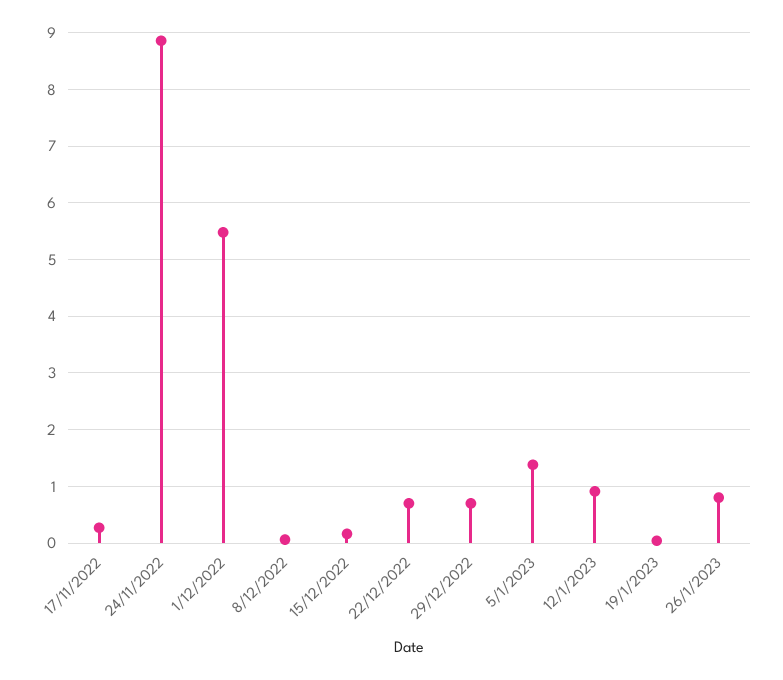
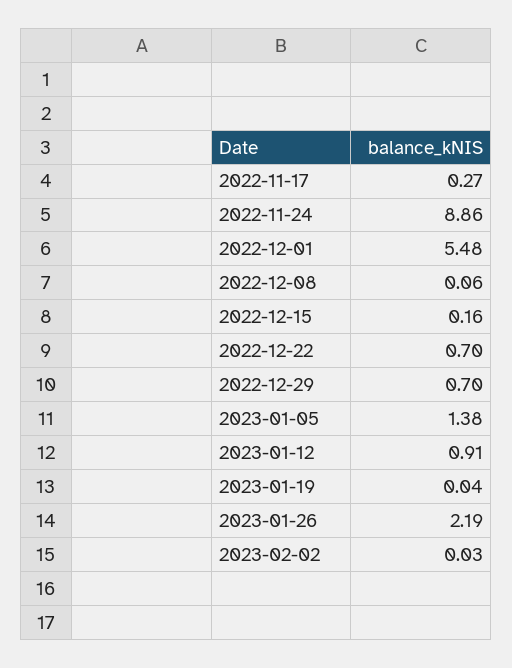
26/1/2023: 0.8 -> 2.19
2023-02-02: none -> 0.03

